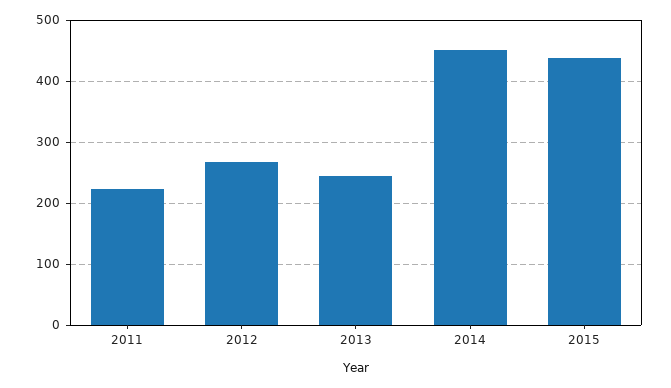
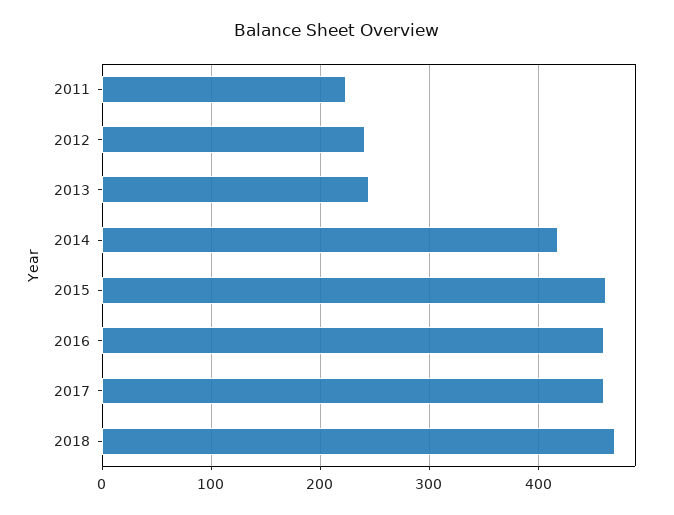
2012: 270 -> 240
2014: 450 -> 420
2015: 440 -> 460
2016: none -> 460
2017: none -> 460
2018: none -> 470

